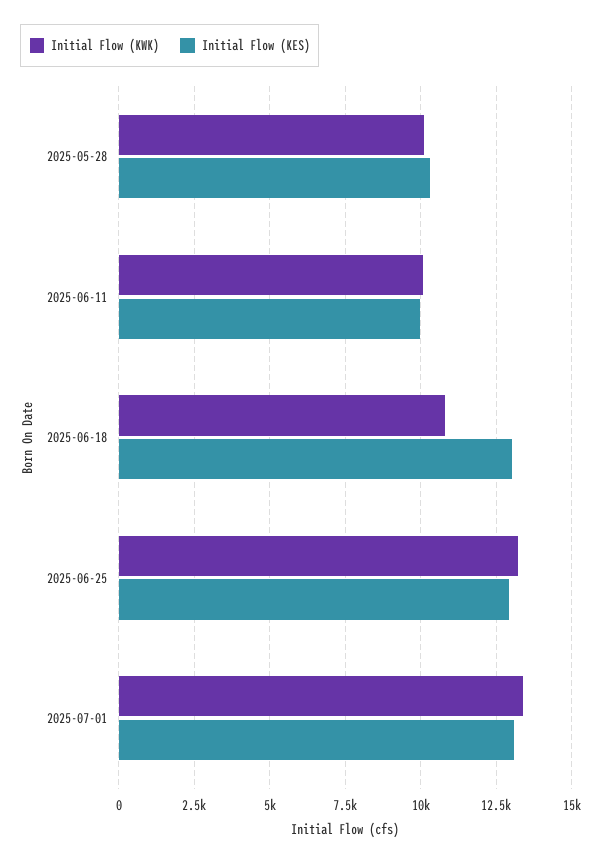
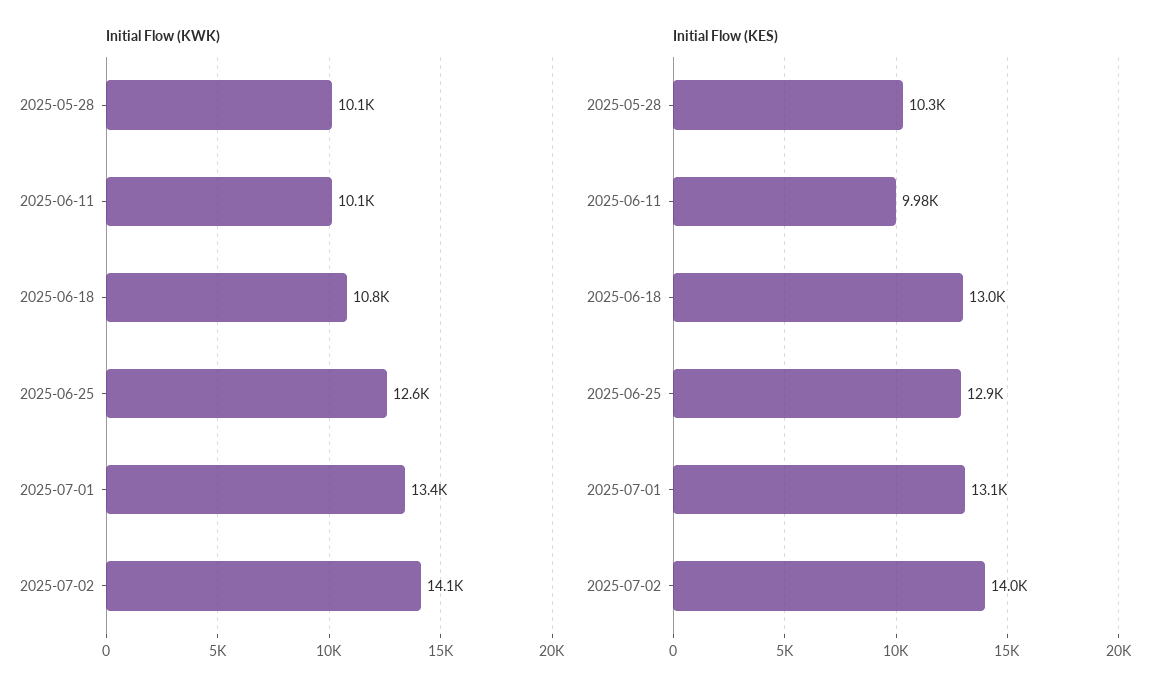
Initial Flow (KWK), 2025-06-25: 13250 -> 12600
Initial Flow (KWK), 2025-07-02: none -> 14100
Initial Flow (KES), 2025-07-02: none -> 14000

